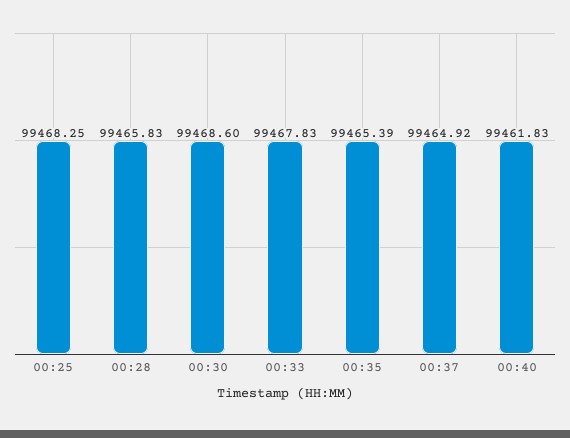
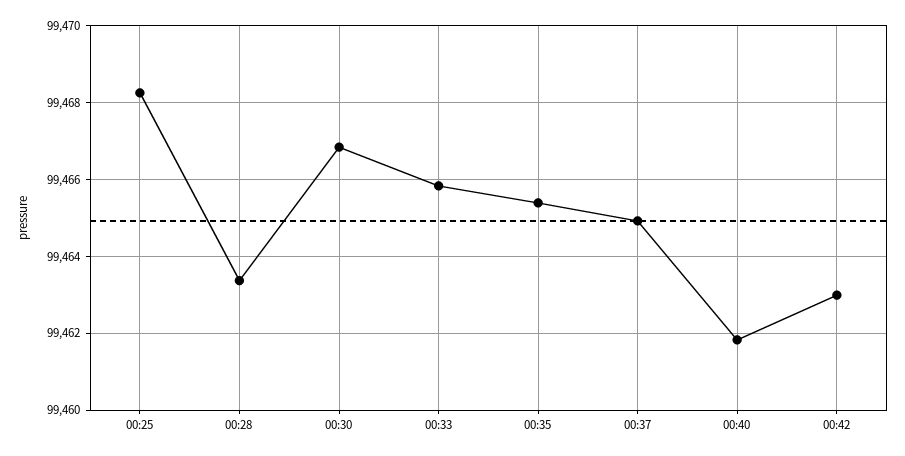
00:28: 99465.83 -> 99463.4
00:30: 99468.6 -> 99466.8
00:33: 99467.83 -> 99465.8
00:42: none -> 99463

